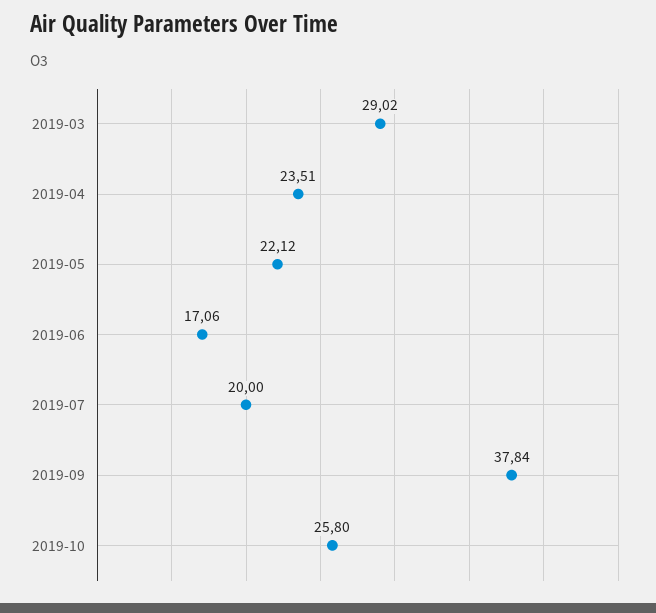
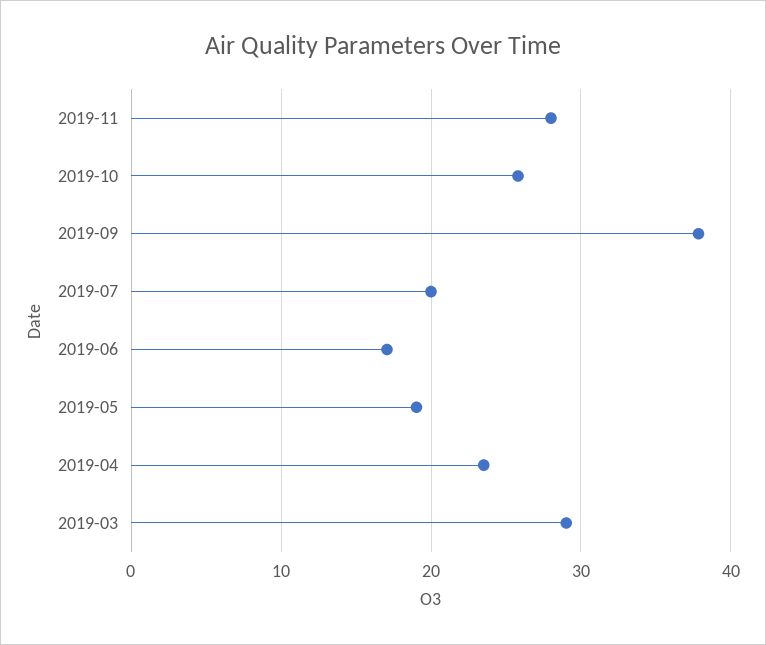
2019-05: 22.12 -> 19
2019-11: none -> 28

